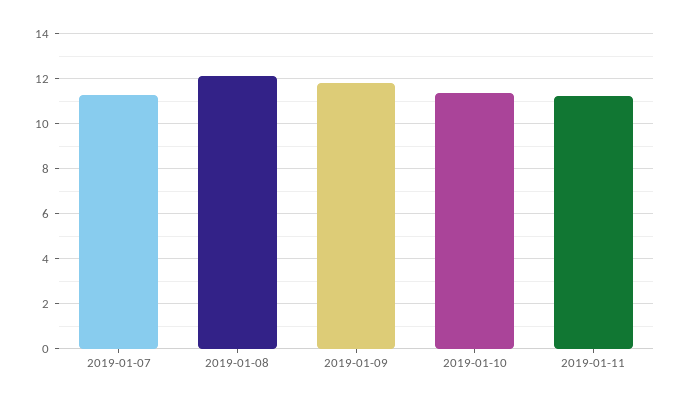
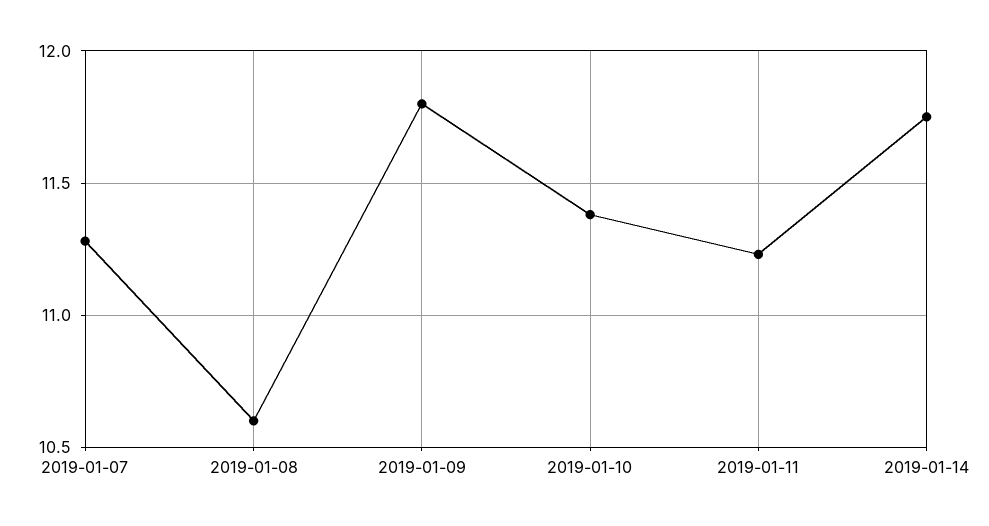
2019-01-08: 12 -> 10.6
2019-01-14: none -> 11.75

